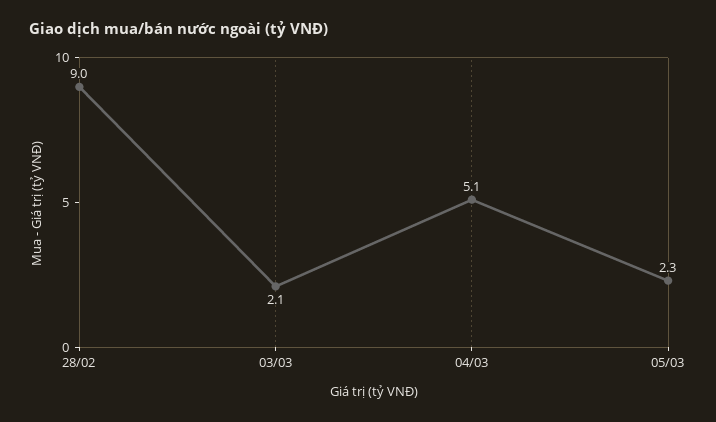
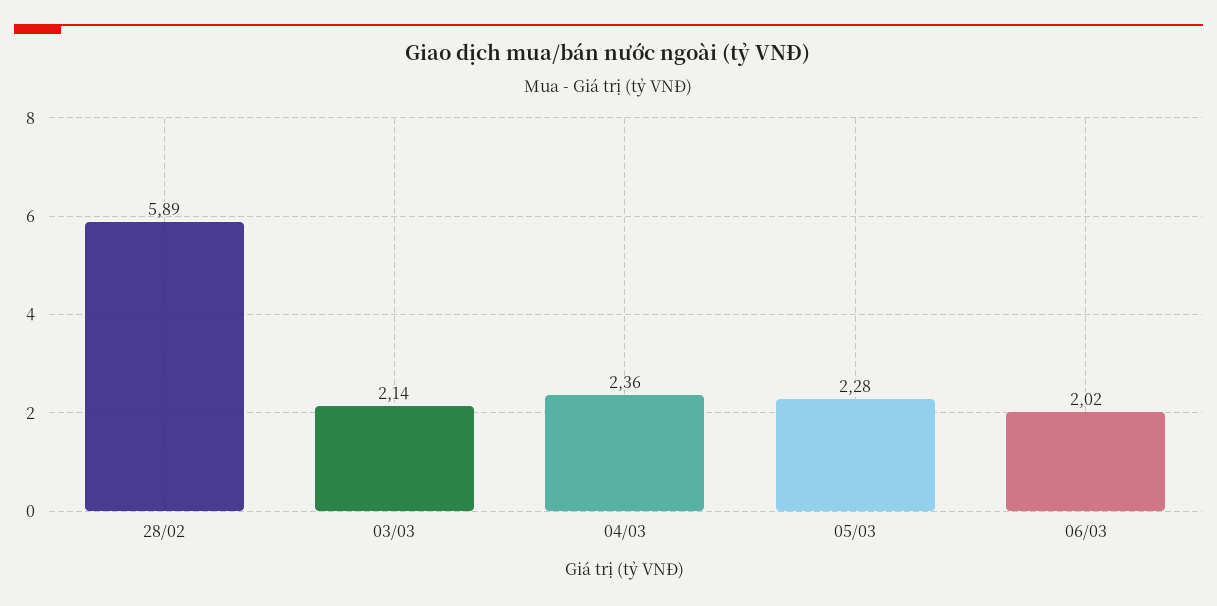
28/02: 9 -> 5.89
04/03: 5.1 -> 2.36
06/03: none -> 2.02

